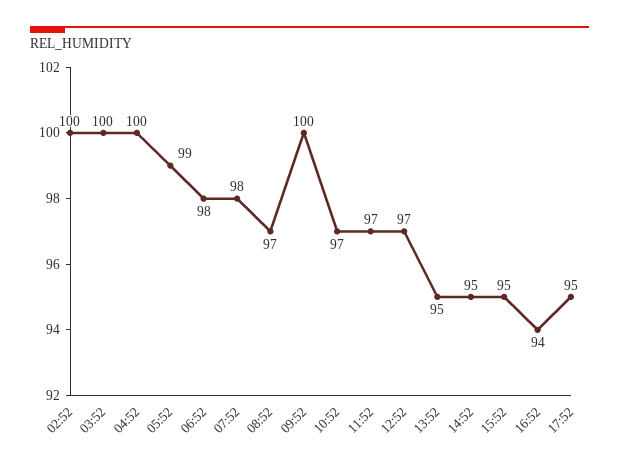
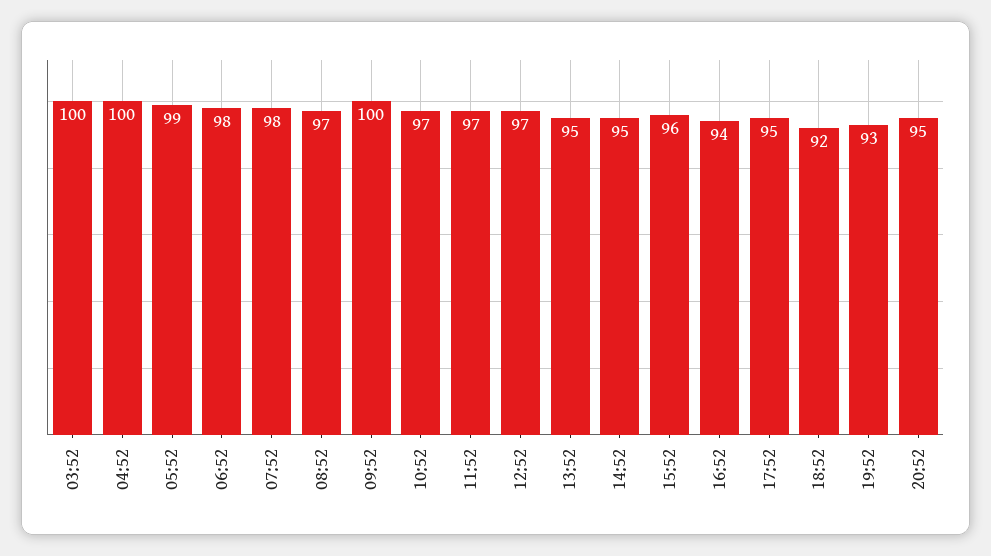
02:52: 100 -> none
15:52: 95 -> 96
18:52: none -> 92
19:52: none -> 93
20:52: none -> 95

